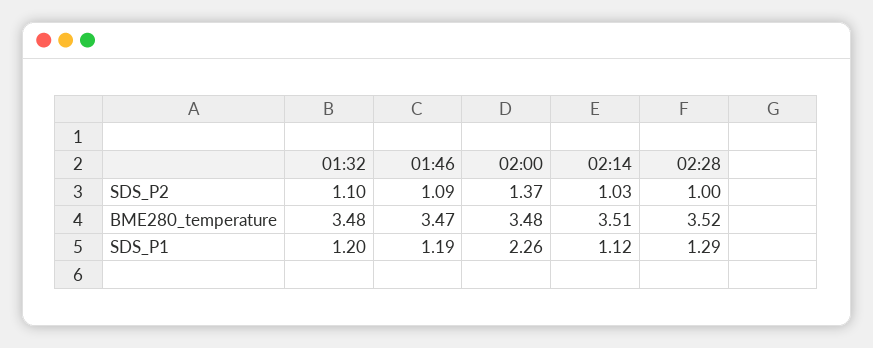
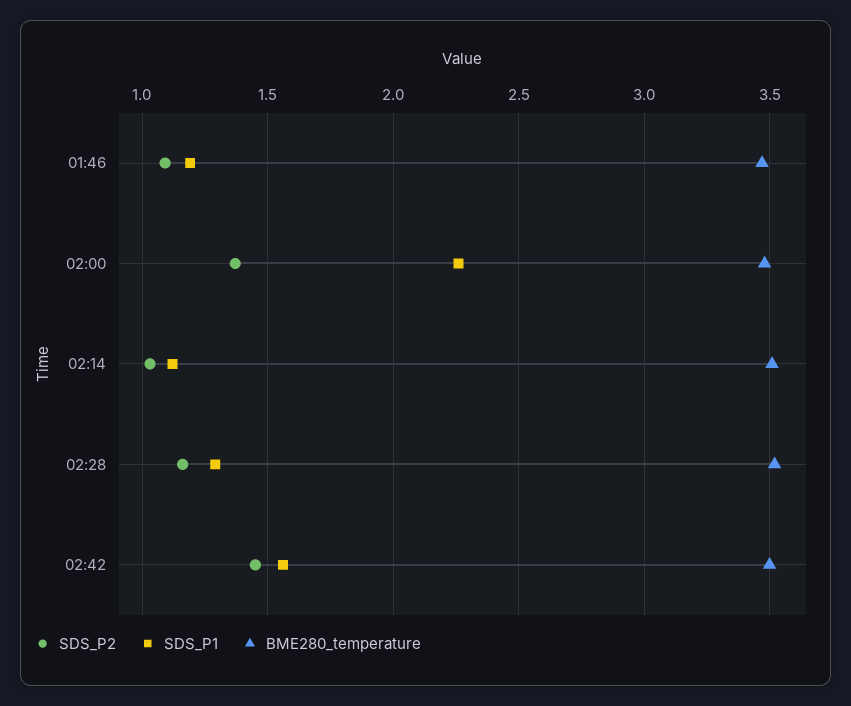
SDS_P2, 01:32: 1.1 -> none
SDS_P2, 02:28: 1 -> 1.15
BME280_temperature, 01:32: 3.48 -> none
SDS_P1, 01:32: 1.2 -> none
SDS_P2, 02:42: none -> 1.45
SDS_P1, 02:42: none -> 1.55
BME280_temperature, 02:42: none -> 3.5

